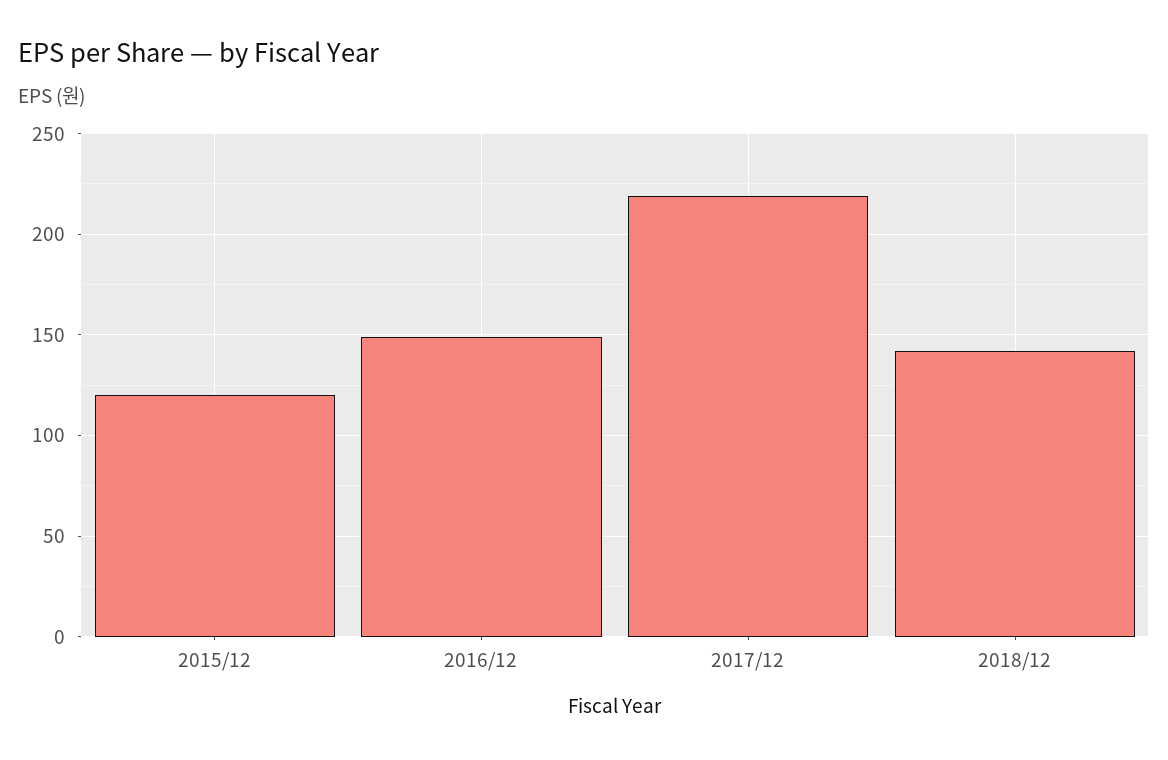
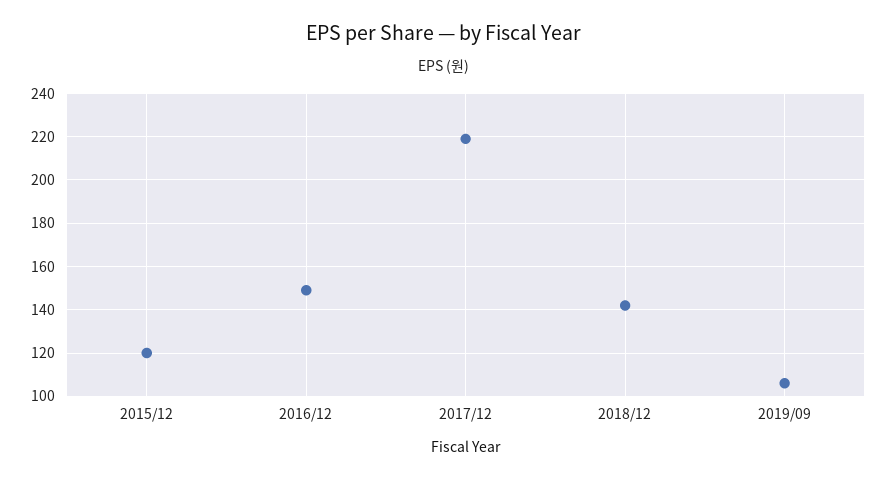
2019/09: none -> 105

